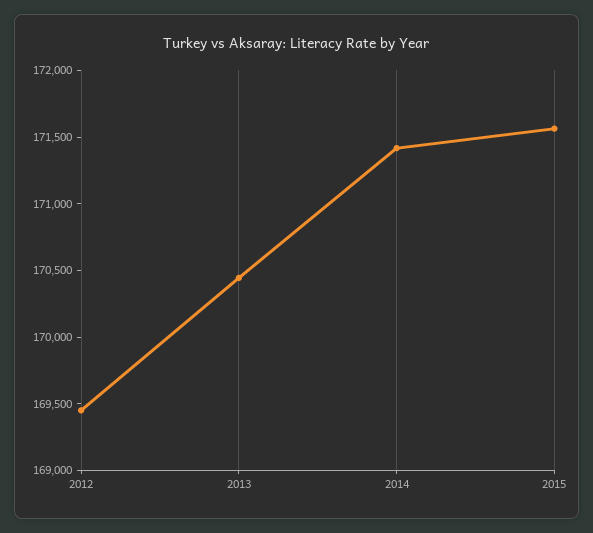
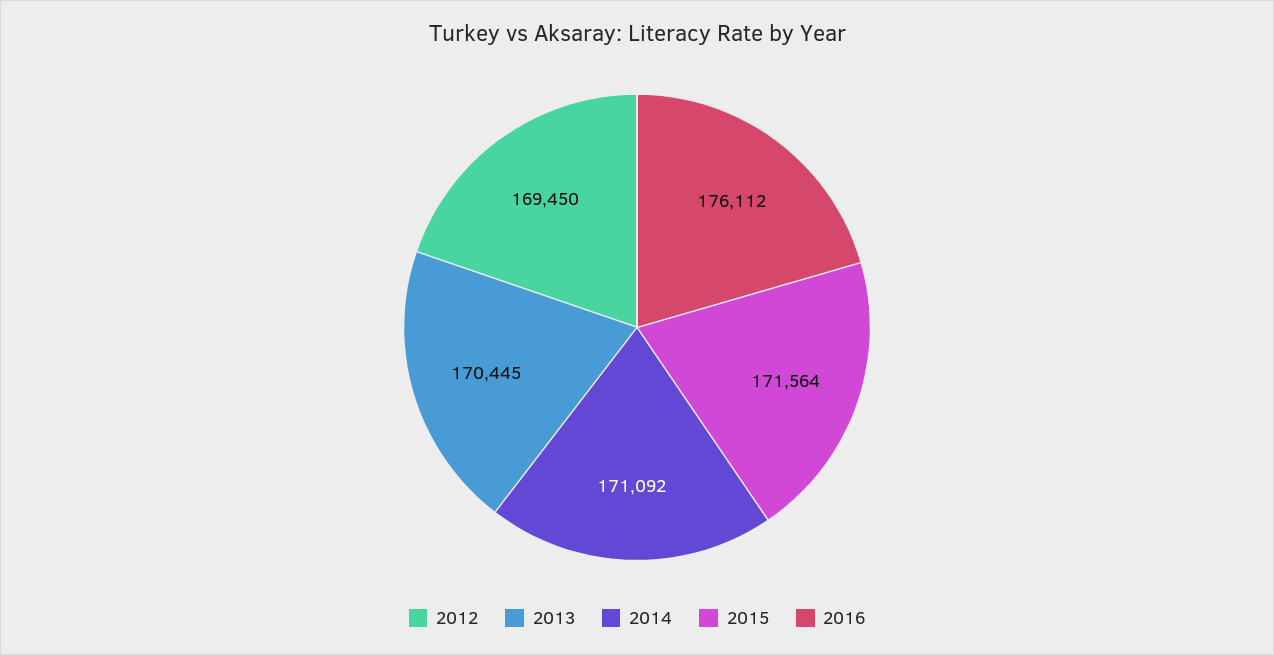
2014: 171400 -> 171092
2016: none -> 176112

